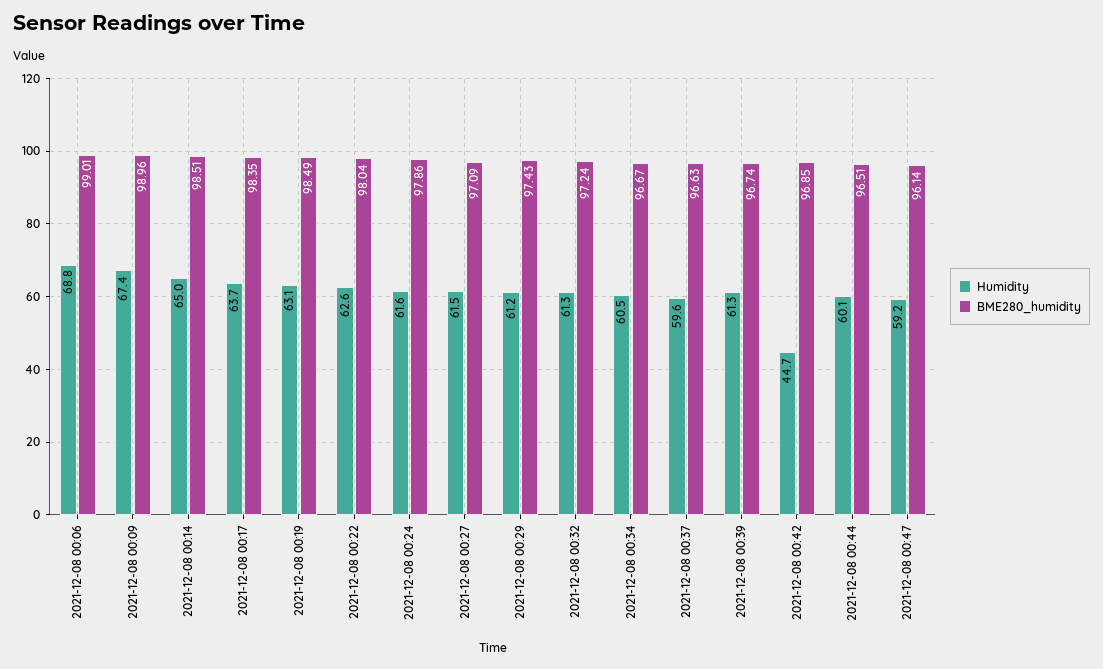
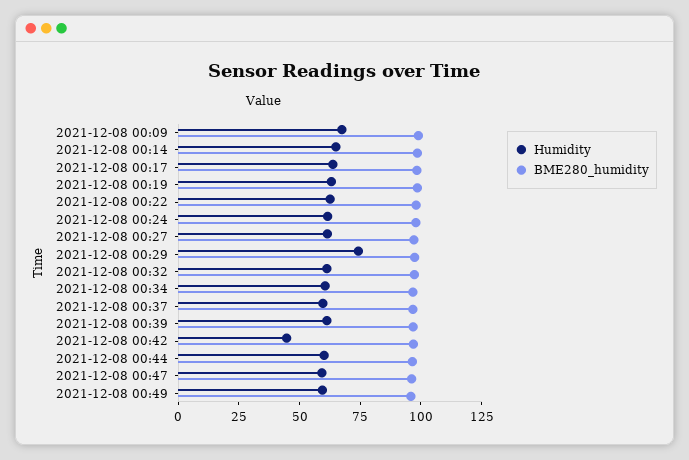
Humidity, 2021-12-08 00:06: 68.8 -> none
BME280_humidity, 2021-12-08 00:06: 99.01 -> none
Humidity, 2021-12-08 00:29: 61.2 -> 75
Humidity, 2021-12-08 00:49: none -> 60
BME280_humidity, 2021-12-08 00:49: none -> 95

